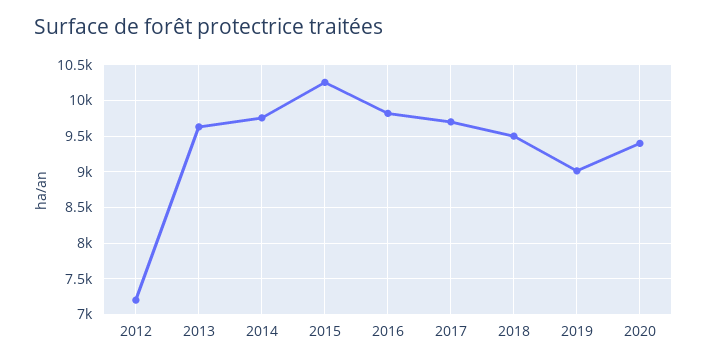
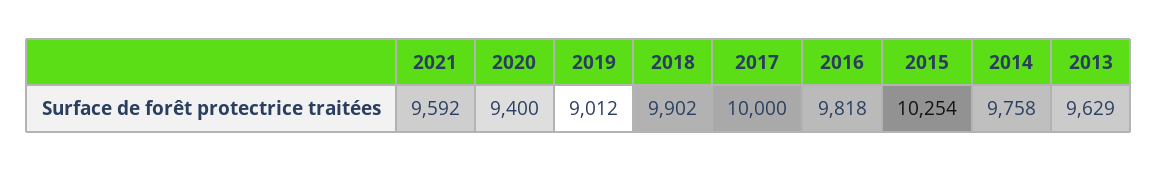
2012: 7200 -> none
2017: 9700 -> 10000
2018: 9500 -> 9902
2021: none -> 9592

